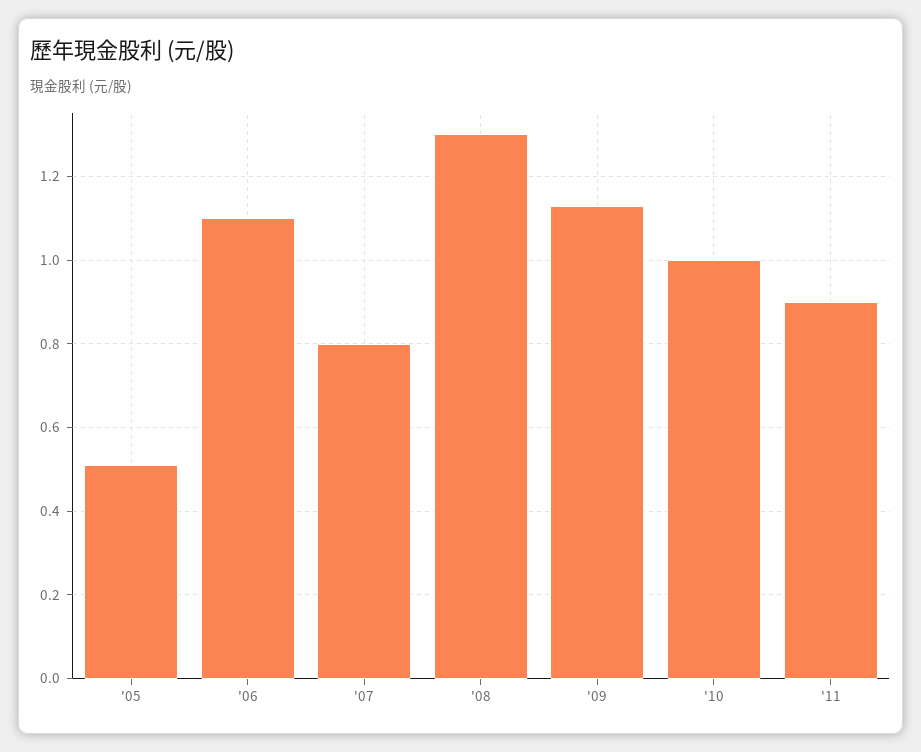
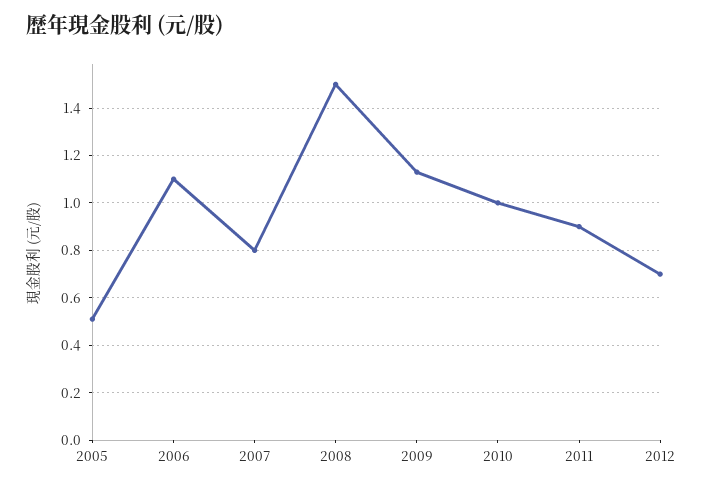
'08: 1.3 -> 1.5
2012: none -> 0.7

